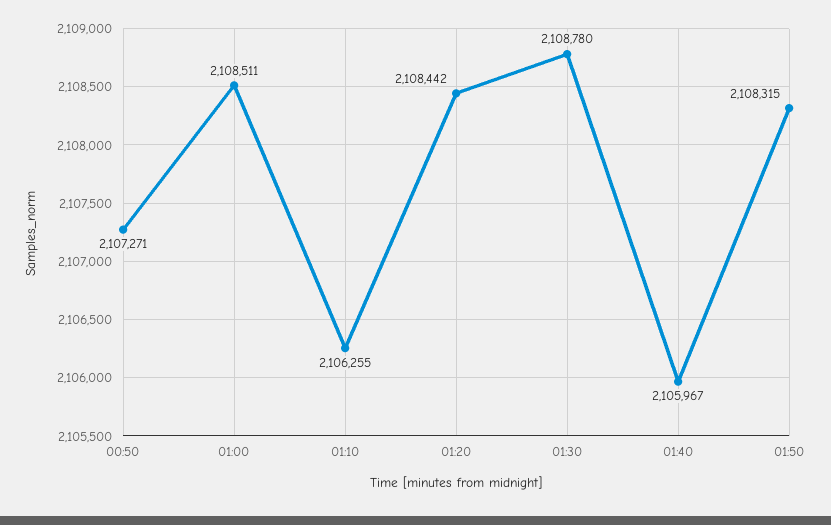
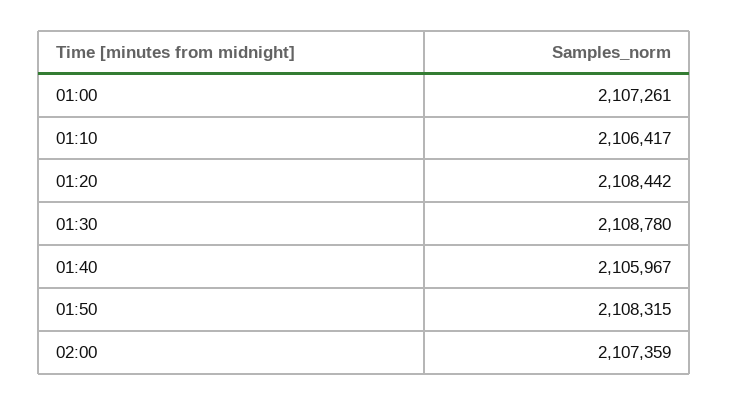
00:50: 2107271 -> none
01:00: 2108511 -> 2107261
01:10: 2106255 -> 2106417
02:00: none -> 2107359

